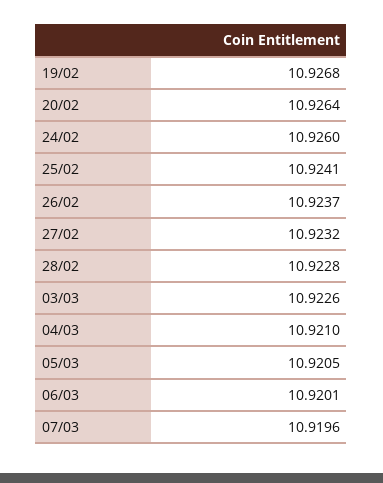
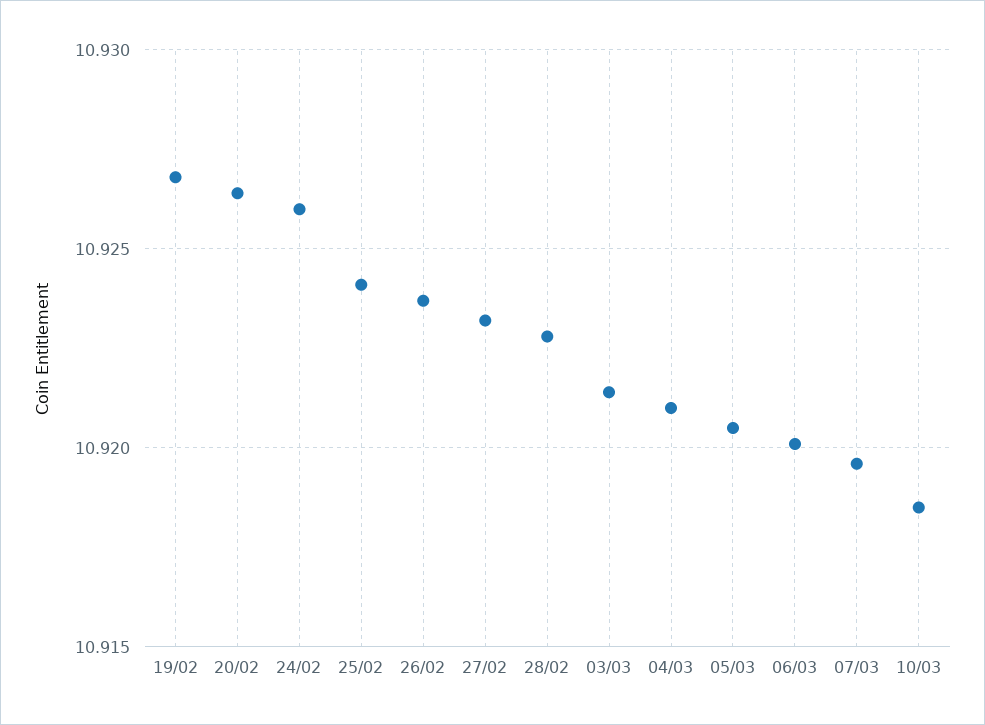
03/03: 10.9226 -> 10.9215
10/03: none -> 10.9185

